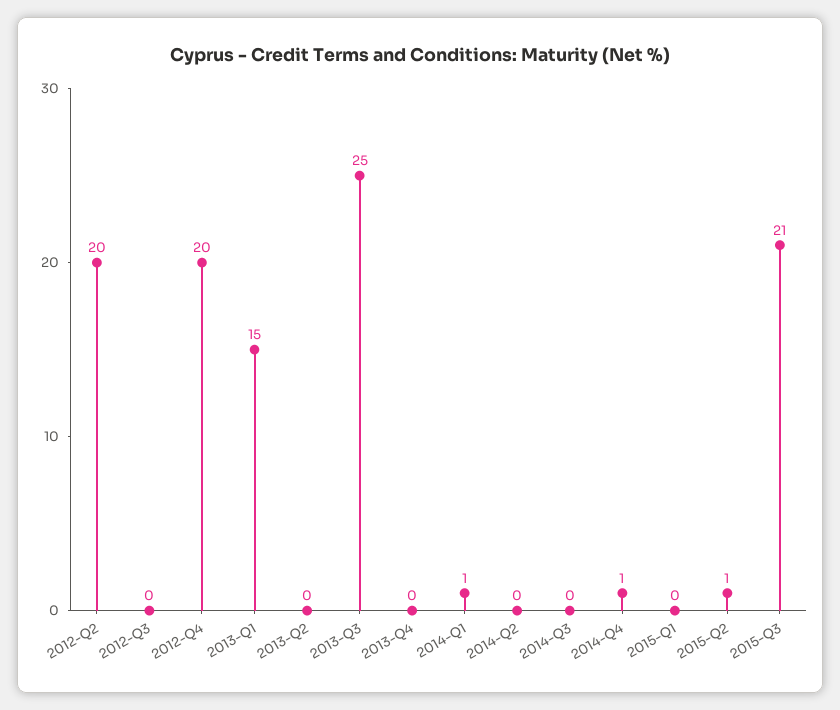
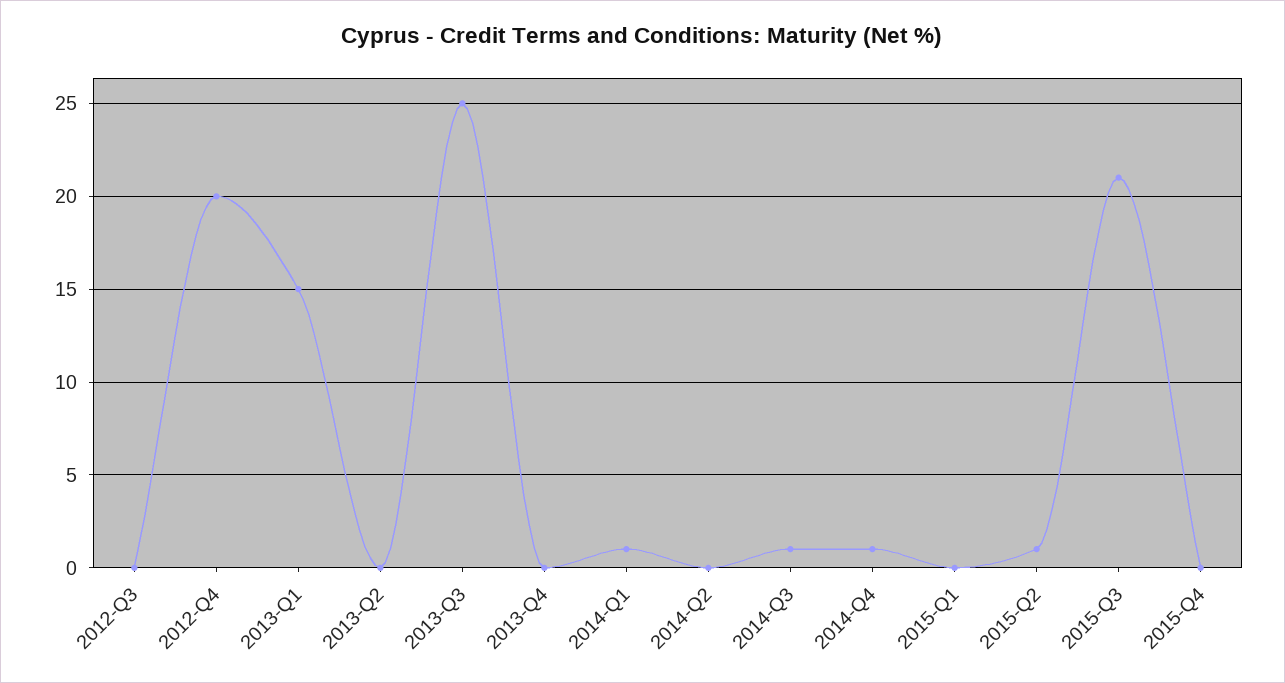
2012-Q2: 20 -> none
2014-Q3: 0 -> 1
2015-Q4: none -> 0

